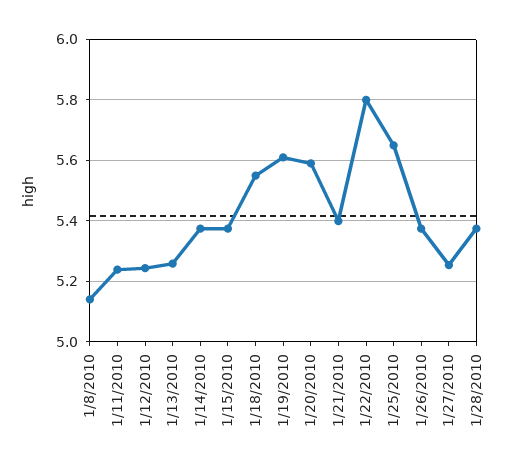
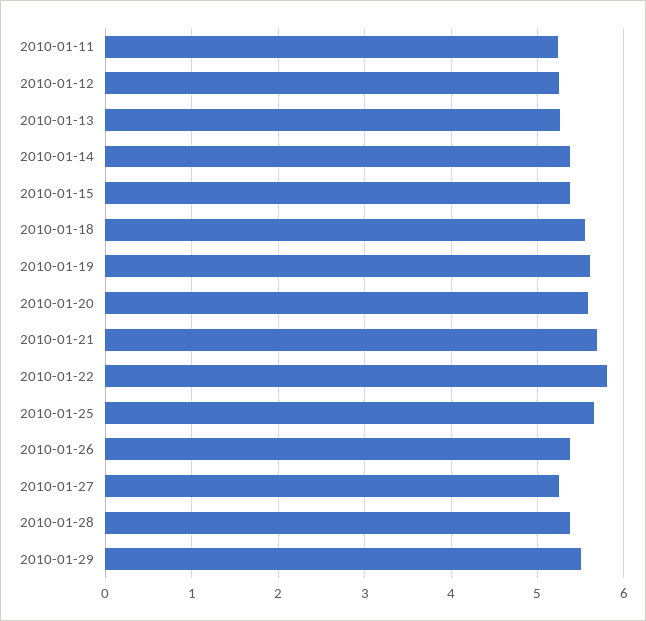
1/8/2010: 5.14 -> none
1/21/2010: 5.4 -> 5.7
2010-01-29: none -> 5.5

